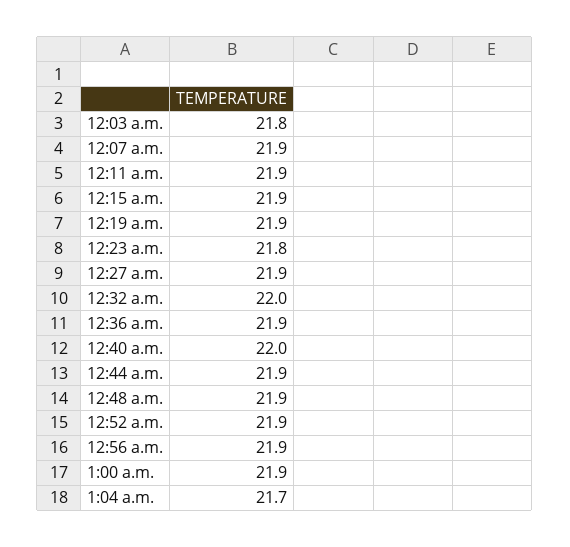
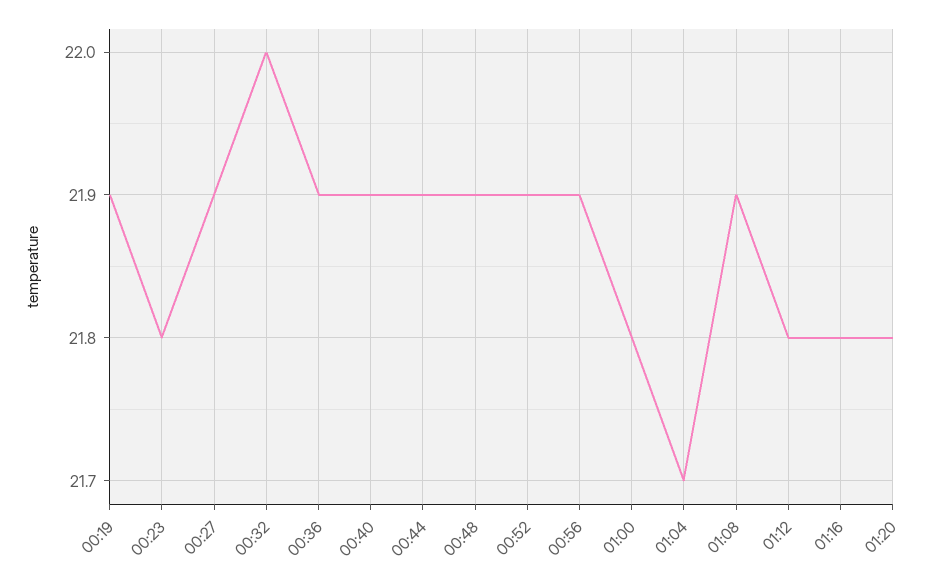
12:03 a.m.: 21.8 -> none
12:07 a.m.: 21.9 -> none
12:11 a.m.: 21.9 -> none
12:15 a.m.: 21.9 -> none
12:40 a.m.: 22 -> 21.9
1:00 a.m.: 21.9 -> 21.8
01:08: none -> 21.9
01:12: none -> 21.8
01:16: none -> 21.8
01:20: none -> 21.8

